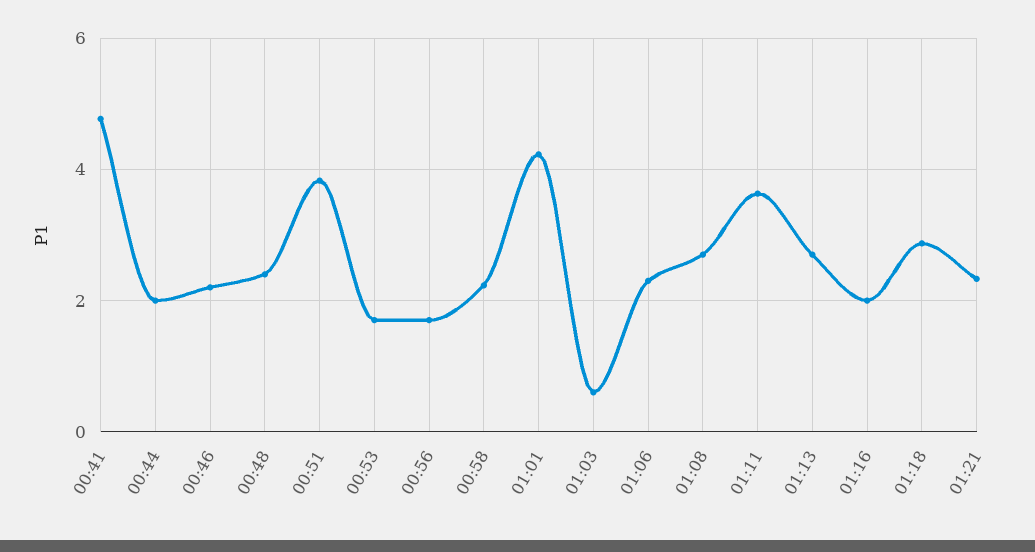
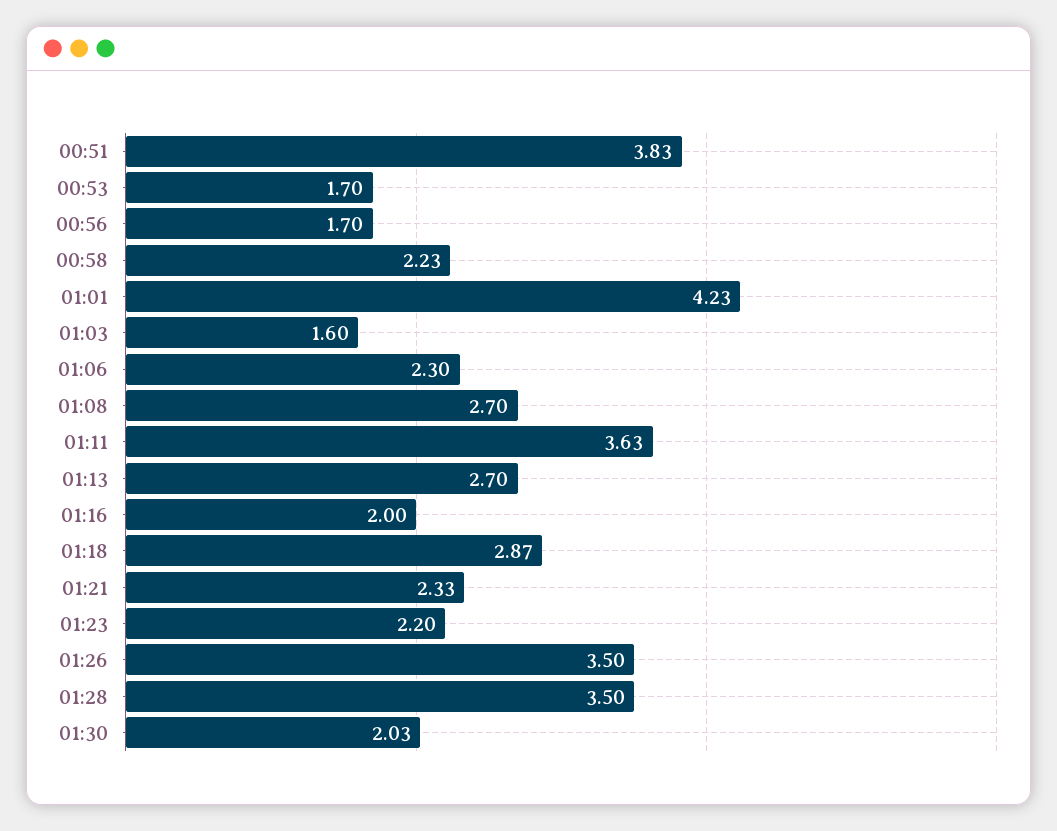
00:41: 4.8 -> none
00:44: 2 -> none
00:46: 2.2 -> none
00:48: 2.4 -> none
01:03: 0.6 -> 1.6
01:23: none -> 2.2
01:26: none -> 3.5
01:28: none -> 3.5
01:30: none -> 2.03

